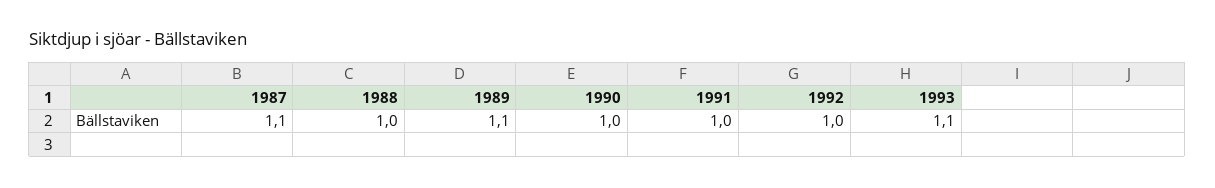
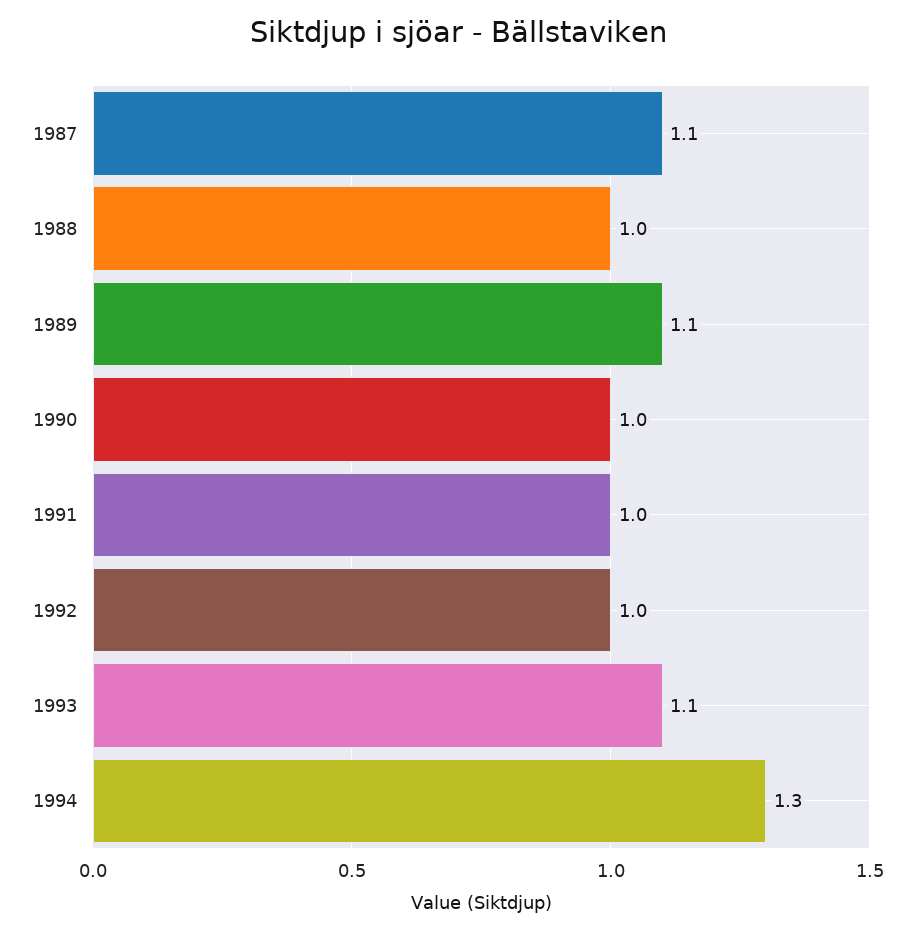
1994: none -> 1.3

